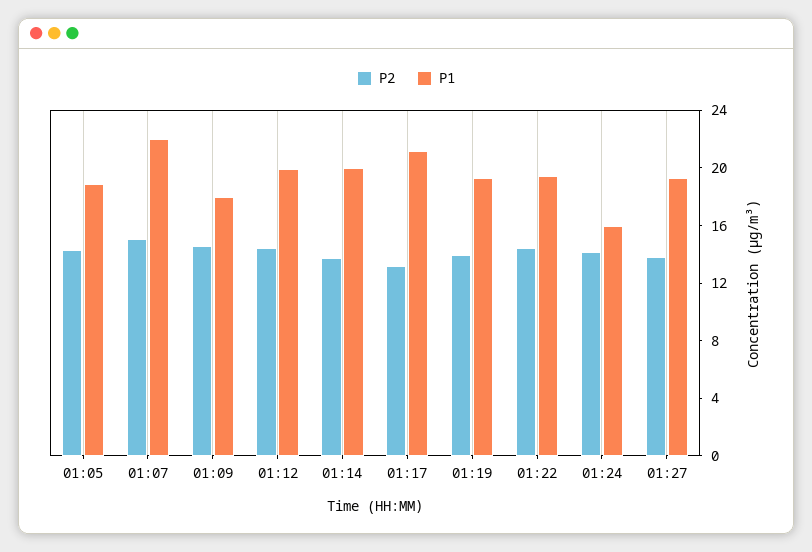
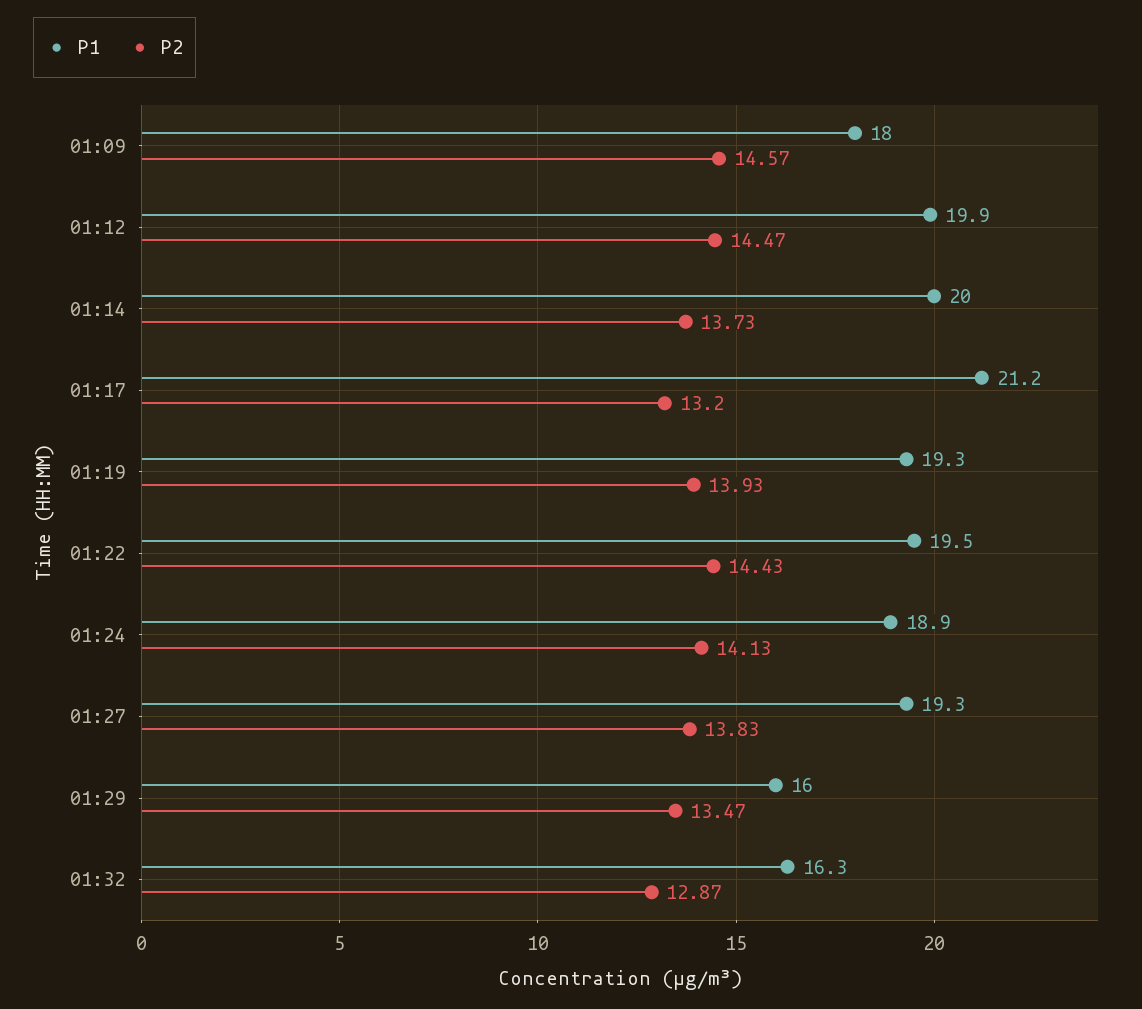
P2, 01:05: 14 -> none
P1, 01:05: 19 -> none
P2, 01:07: 15 -> none
P1, 01:07: 22 -> none
P1, 01:24: 16 -> 18.9
P1, 01:29: none -> 16
P2, 01:29: none -> 13.47
P1, 01:32: none -> 16.3
P2, 01:32: none -> 12.87

